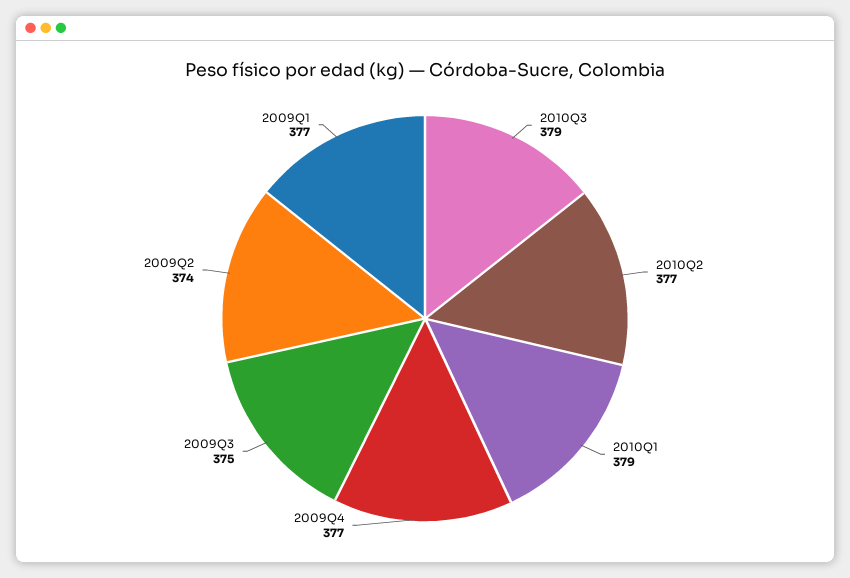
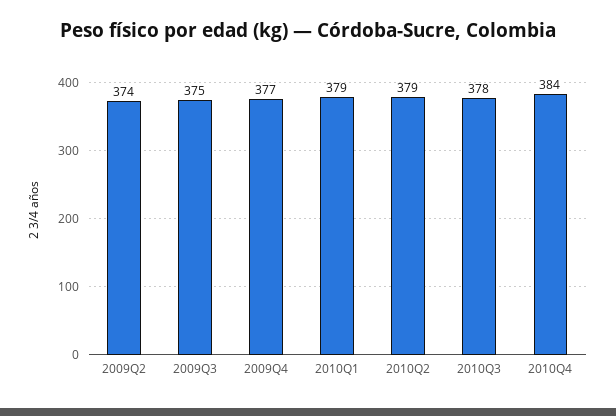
2010Q3: 379 -> 378
2010Q2: 377 -> 379
2009Q1: 377 -> none
2010Q4: none -> 384

